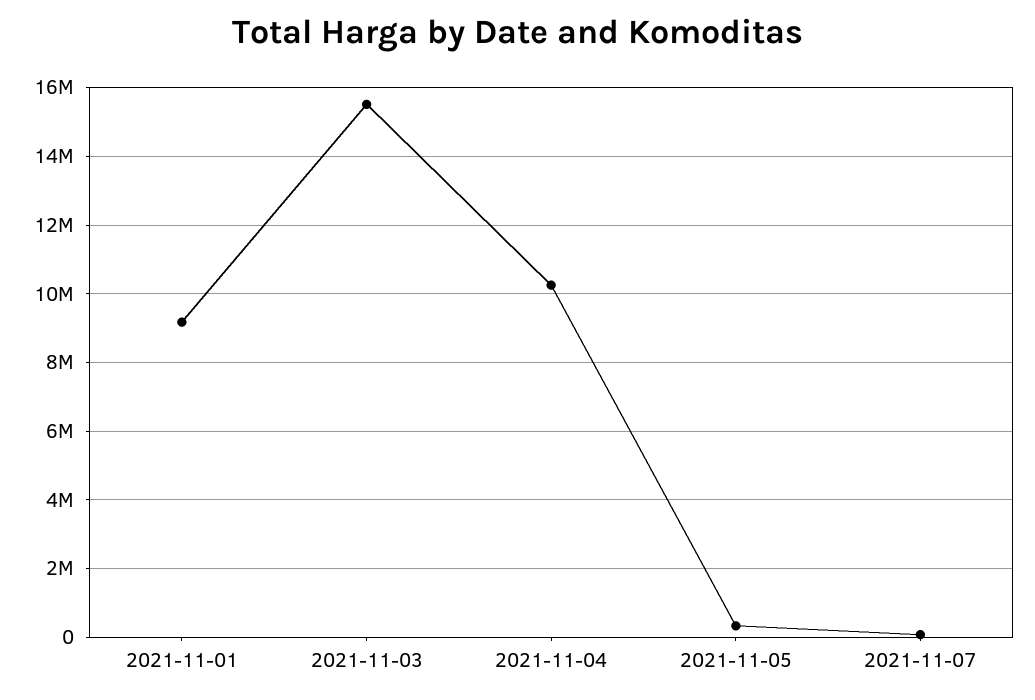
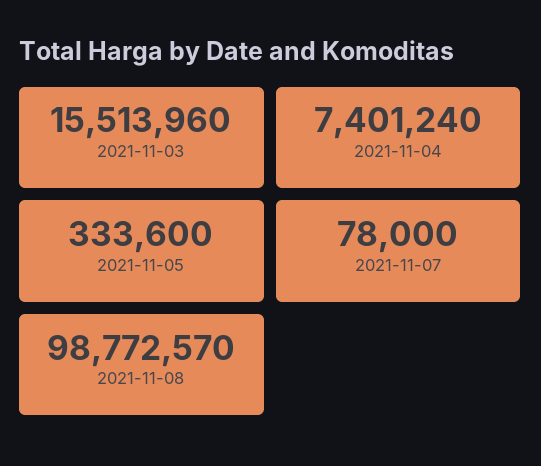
2021-11-01: 9200000 -> none
2021-11-04: 10200000 -> 7401240
2021-11-08: none -> 98772570

